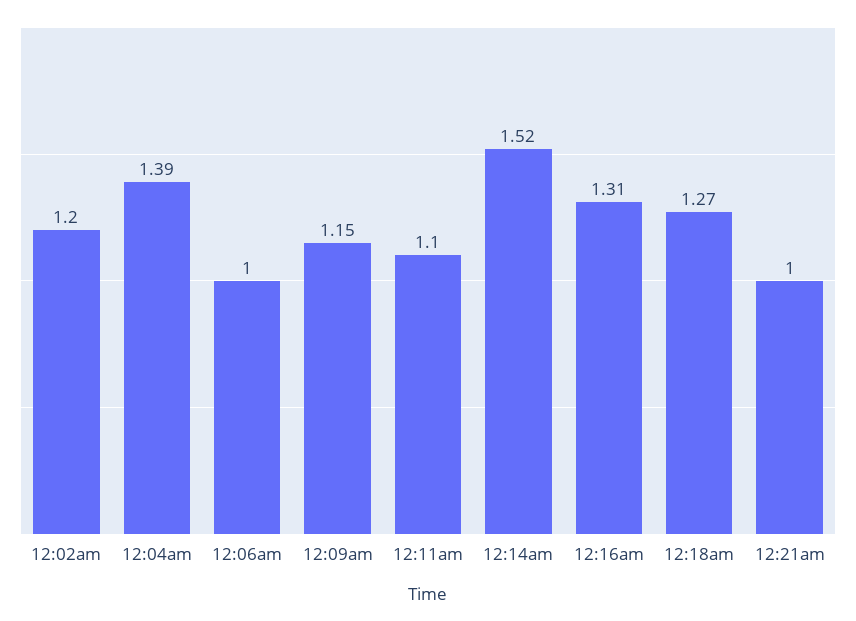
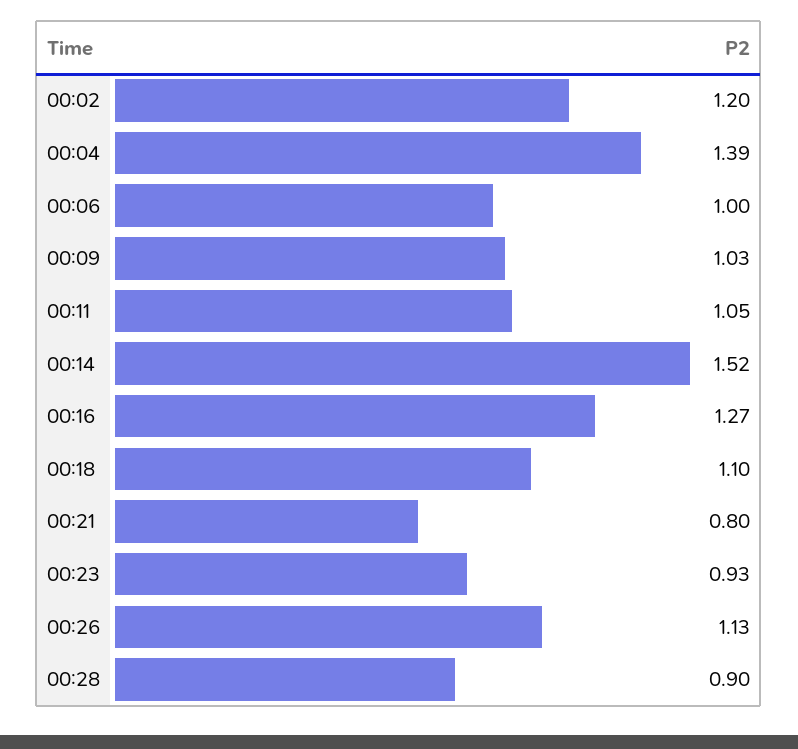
12:09am: 1.15 -> 1.03
12:11am: 1.1 -> 1.05
12:16am: 1.31 -> 1.27
12:18am: 1.27 -> 1.1
12:21am: 1 -> 0.8
00:23: none -> 0.93
00:26: none -> 1.13
00:28: none -> 0.9

